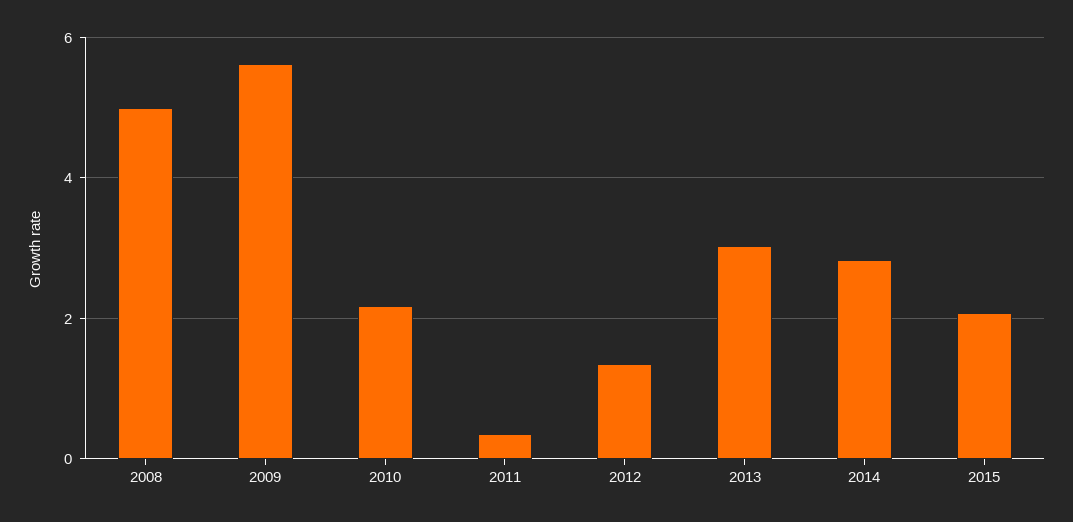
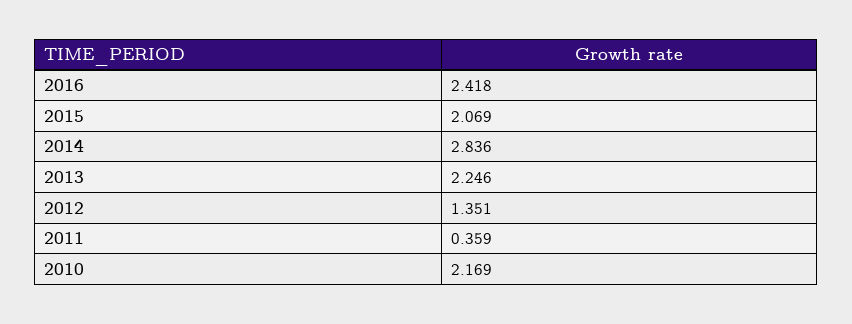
2008: 5 -> none
2009: 5.6 -> none
2013: 3 -> 2.246
2016: none -> 2.418

